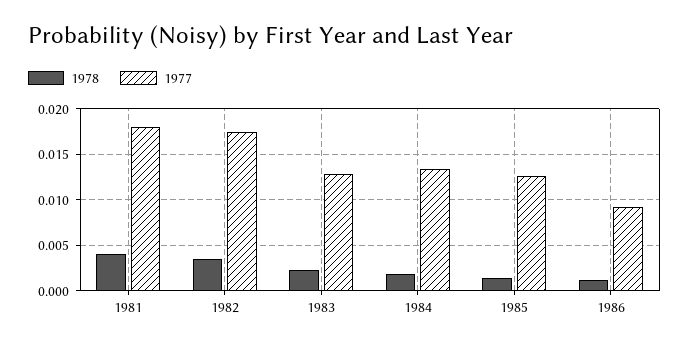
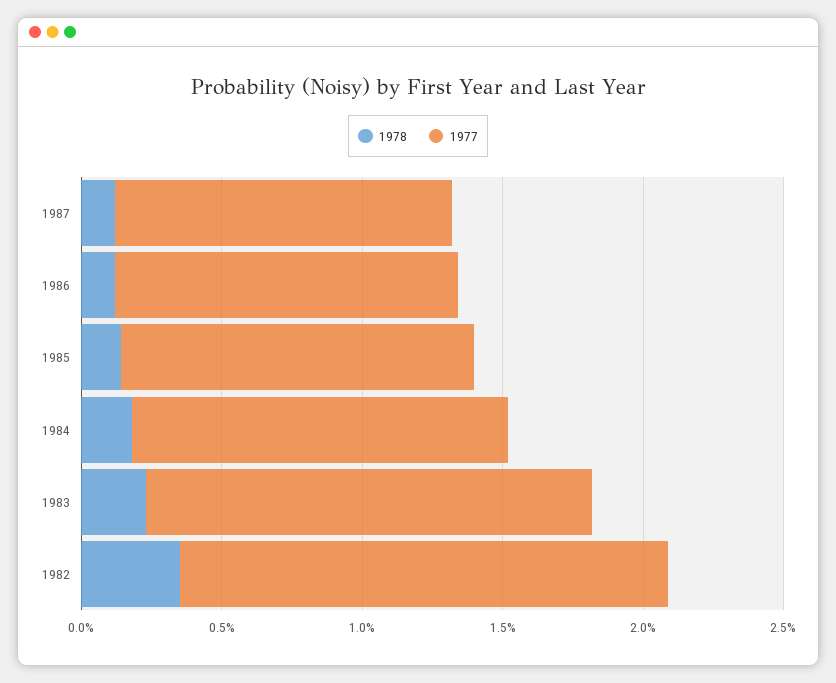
1978, 1981: 0.004 -> none
1977, 1981: 0.018 -> none
1977, 1983: 0.013 -> 0.016
1977, 1986: 0.009 -> 0.012
1978, 1987: none -> 0.001
1977, 1987: none -> 0.012

